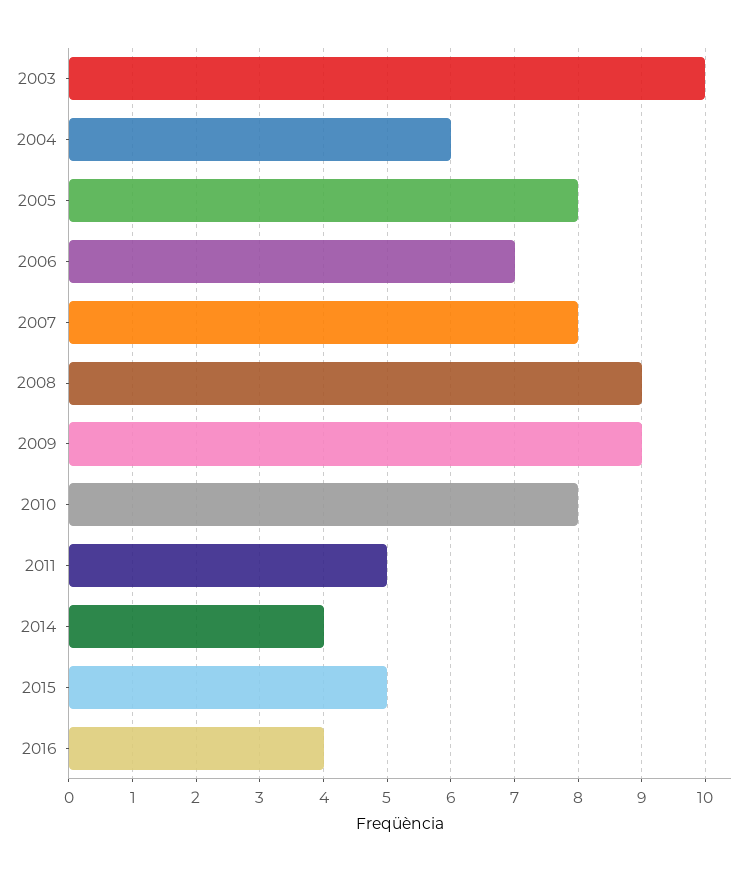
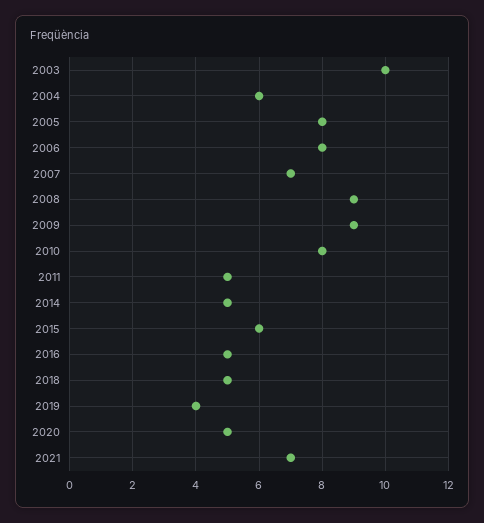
2006: 7 -> 8
2007: 8 -> 7
2014: 4 -> 5
2015: 5 -> 6
2016: 4 -> 5
2018: none -> 5
2019: none -> 4
2020: none -> 5
2021: none -> 7

